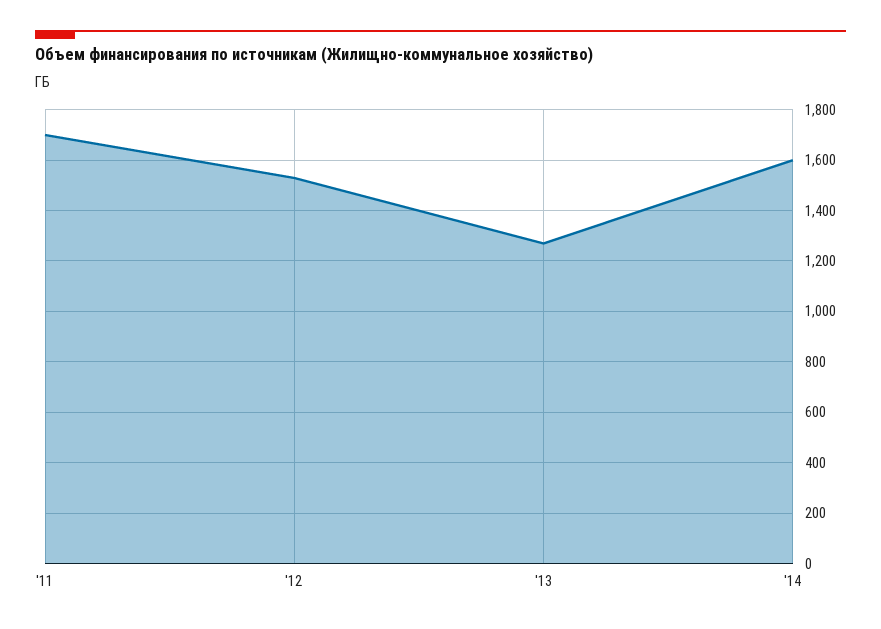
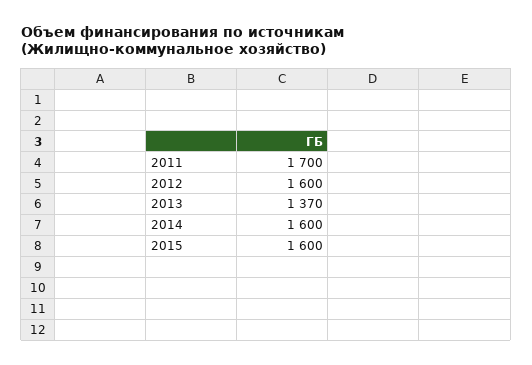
'12: 1525 -> 1600
'13: 1275 -> 1370
2015: none -> 1600

